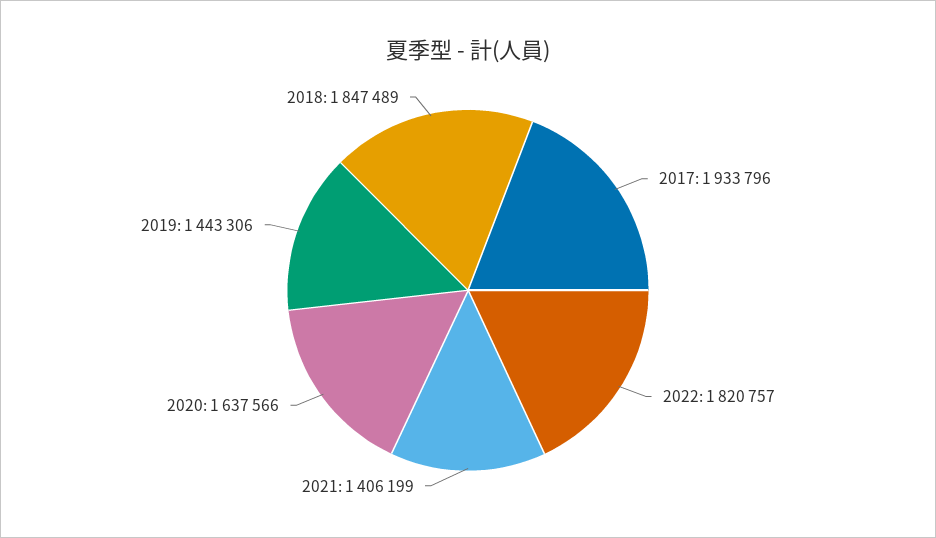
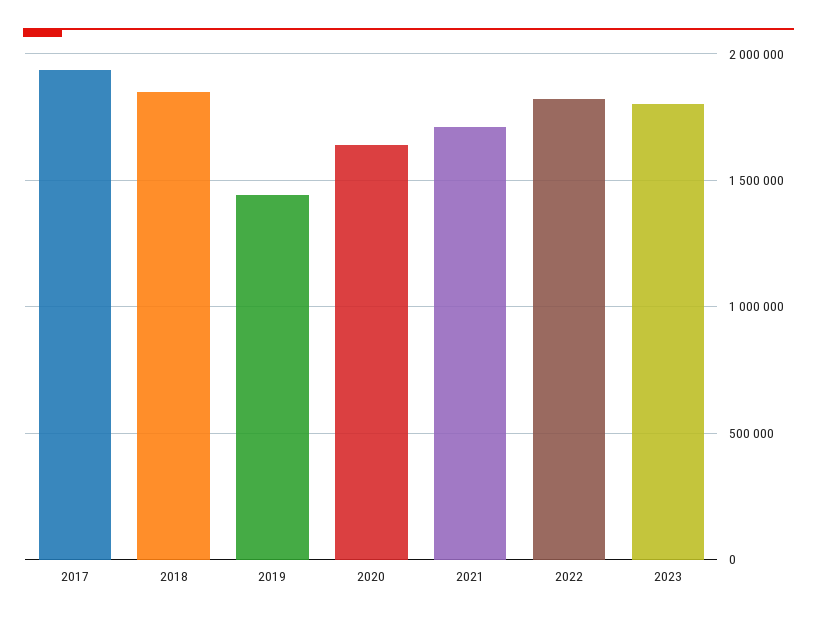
2021: 1406199 -> 1700000
2023: none -> 1800000

